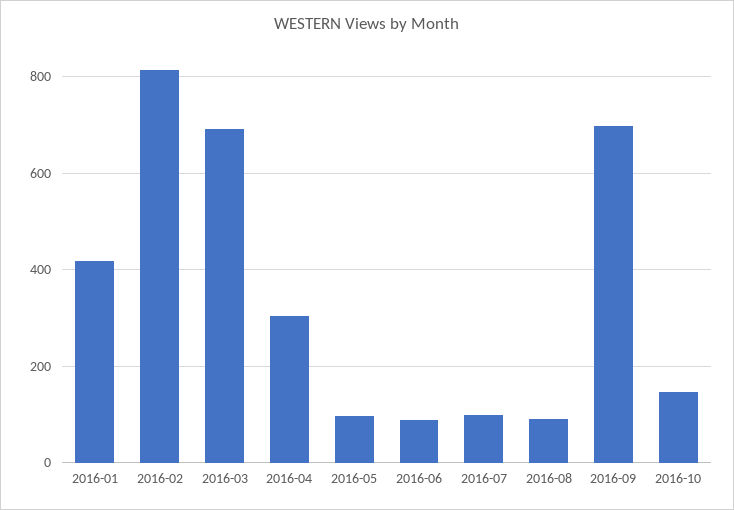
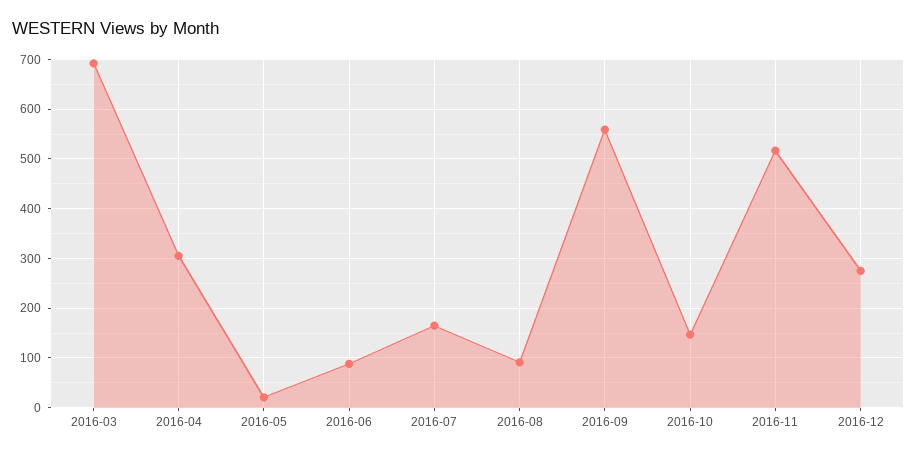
2016-01: 420 -> none
2016-02: 820 -> none
2016-05: 100 -> 20
2016-07: 100 -> 160
2016-09: 700 -> 560
2016-11: none -> 520
2016-12: none -> 280

